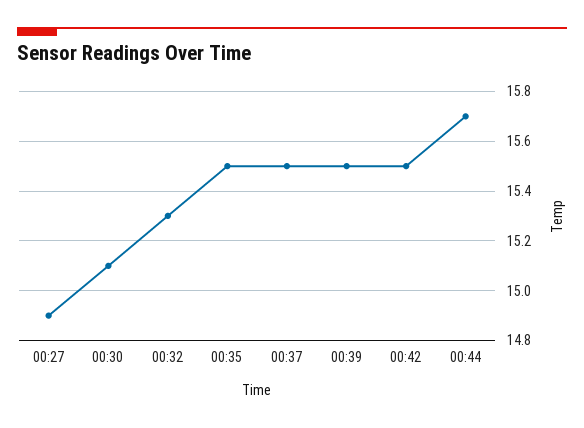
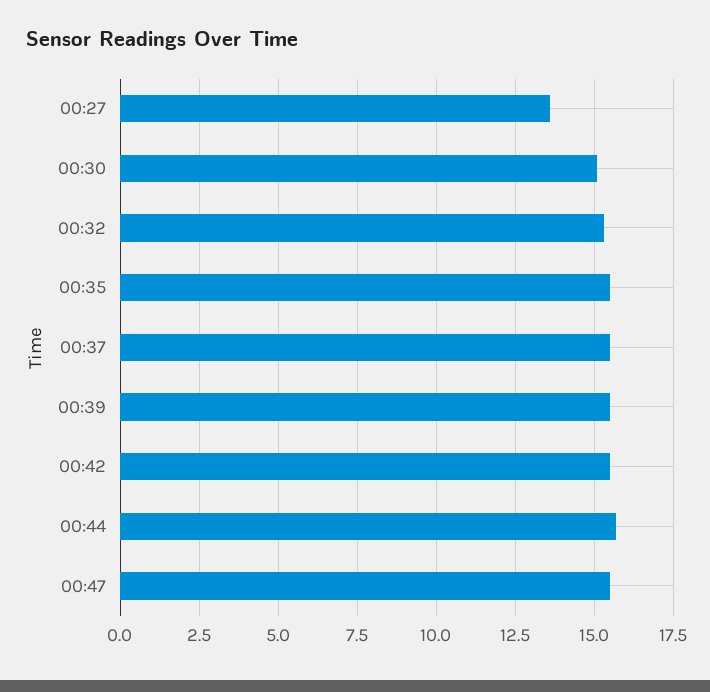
00:27: 14.9 -> 13.5
00:47: none -> 15.5

